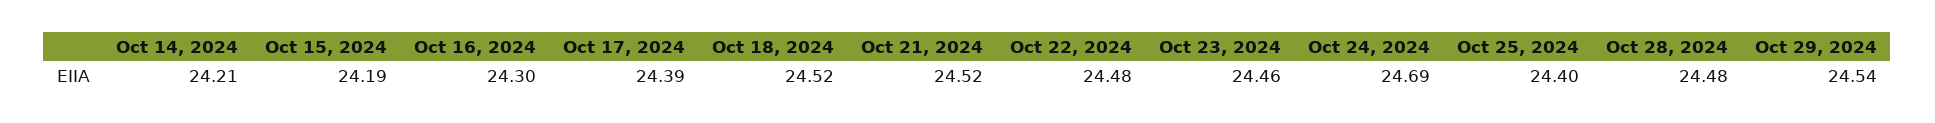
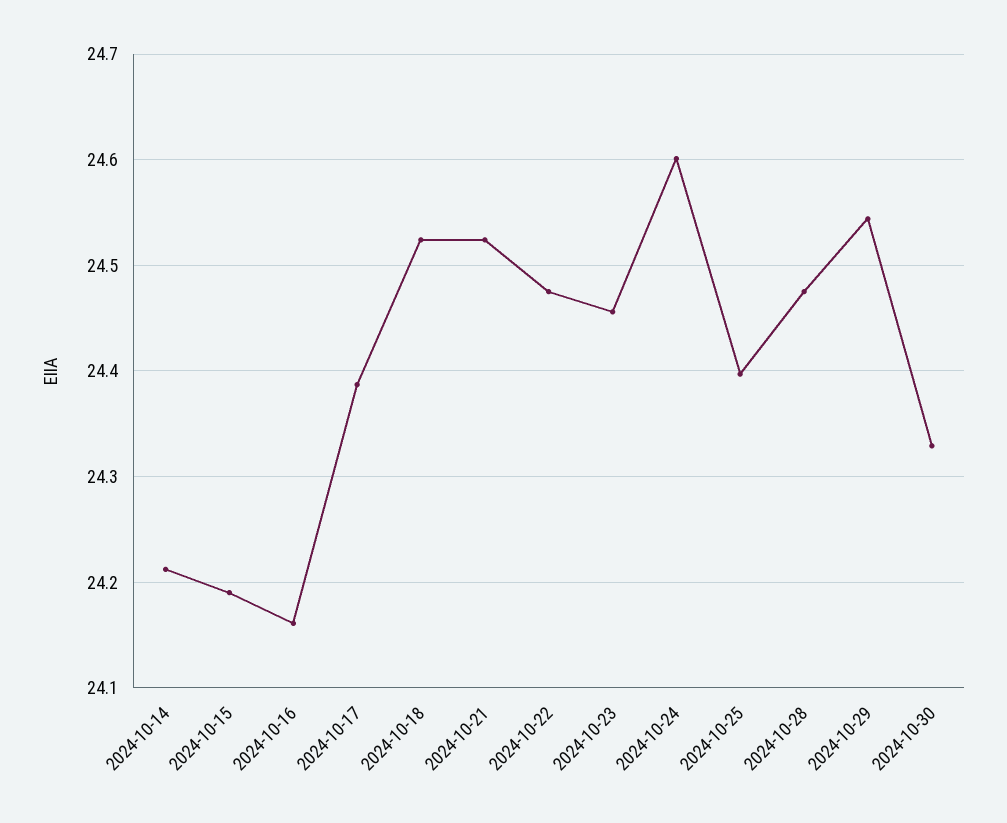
Oct 16, 2024: 24.3 -> 24.16
Oct 24, 2024: 24.69 -> 24.6
2024-10-30: none -> 24.33

